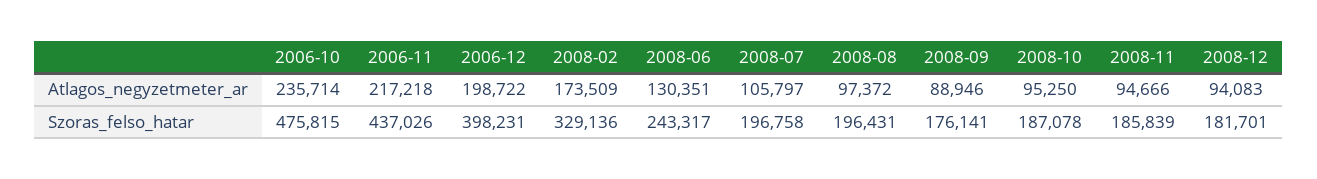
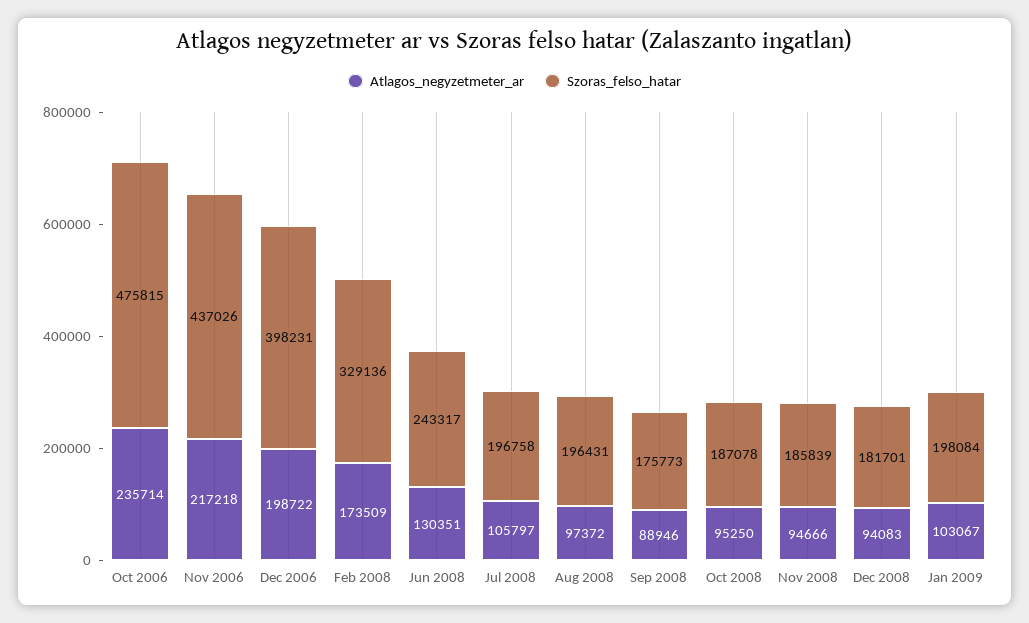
Szoras_felso_hatar, 2008-09: 176141 -> 175773
Atlagos_negyzetmeter_ar, Jan 2009: none -> 103067
Szoras_felso_hatar, Jan 2009: none -> 198084

